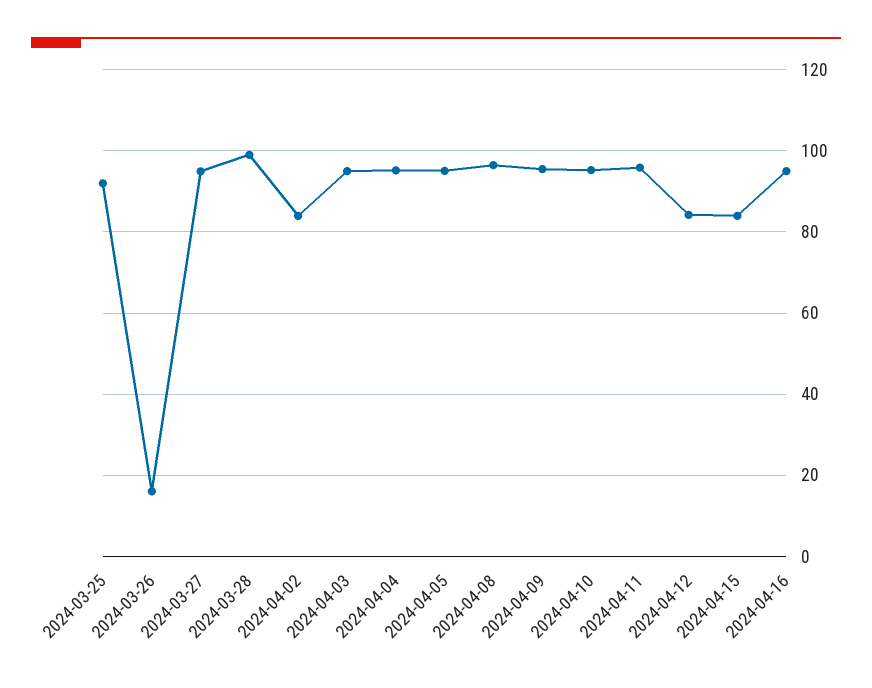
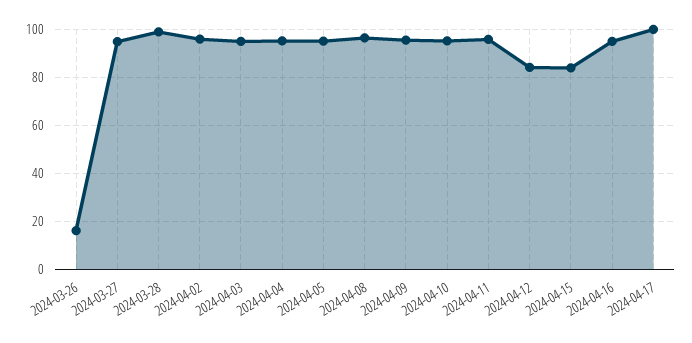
2024-03-25: 92 -> none
2024-04-02: 84 -> 95
2024-04-17: none -> 100

